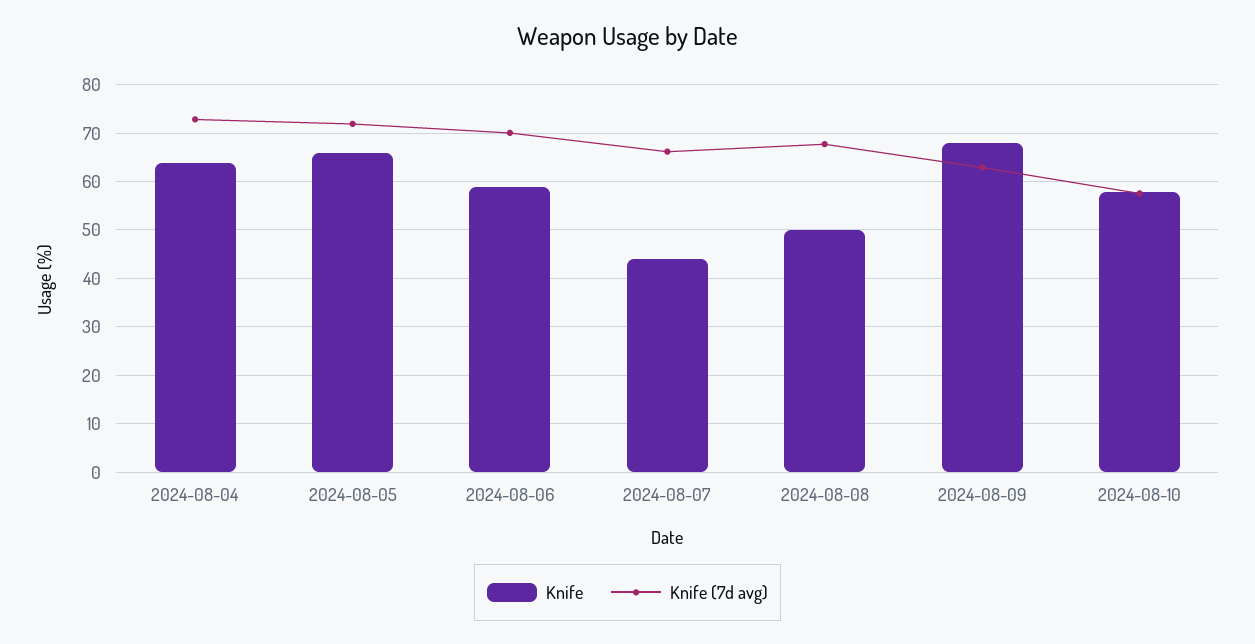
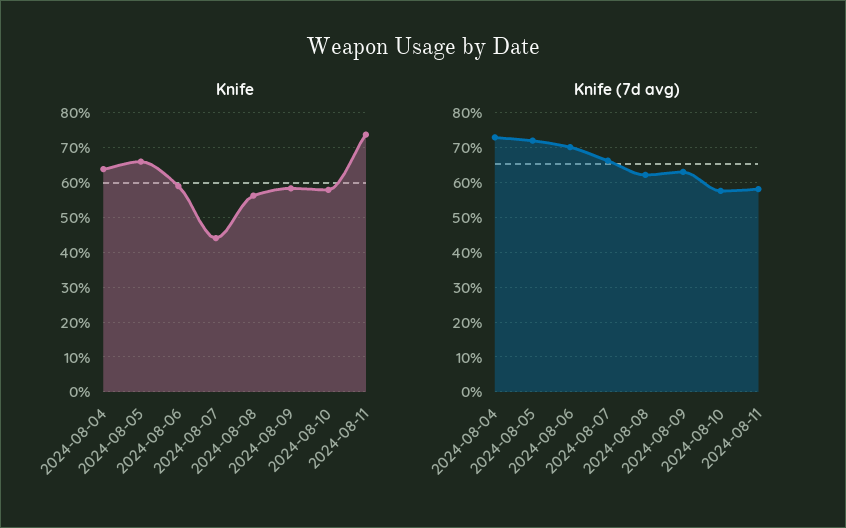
Knife, 2024-08-08: 50 -> 56
Knife (7d avg), 2024-08-08: 68 -> 62
Knife, 2024-08-09: 68 -> 58
Knife, 2024-08-11: none -> 74
Knife (7d avg), 2024-08-11: none -> 58

